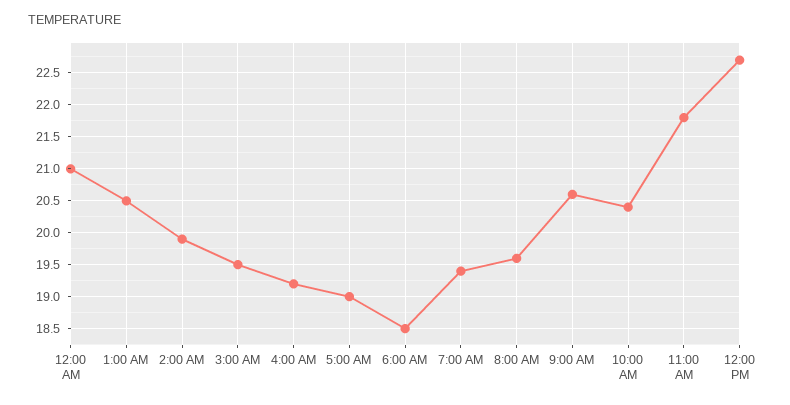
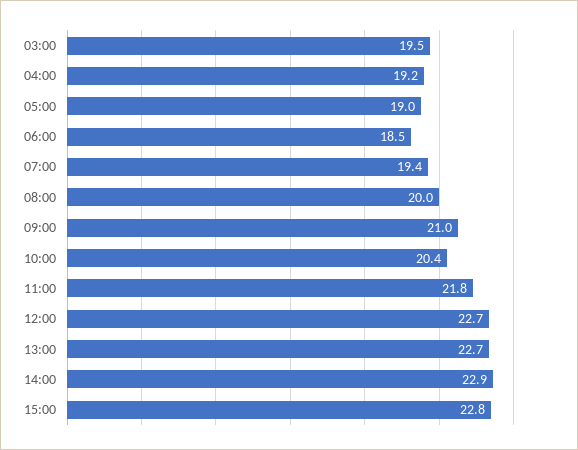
12:00 AM: 21 -> none
1:00 AM: 20.5 -> none
2:00 AM: 19.9 -> none
8:00 AM: 19.6 -> 20
9:00 AM: 20.6 -> 21
13:00: none -> 22.7
14:00: none -> 22.9
15:00: none -> 22.8

